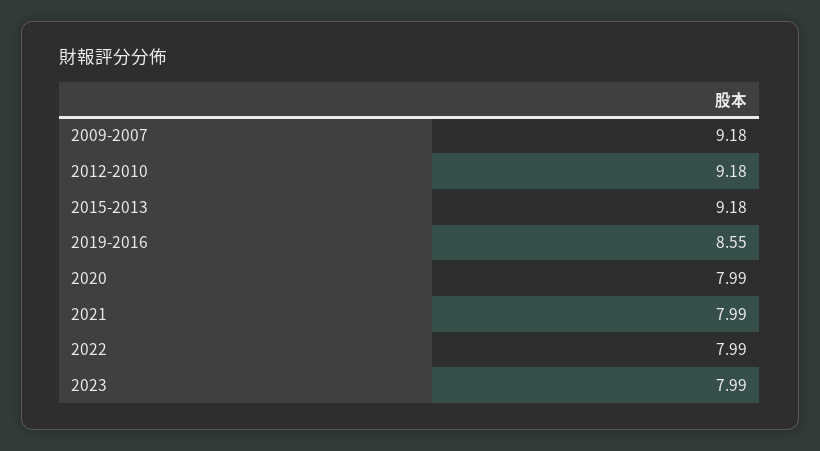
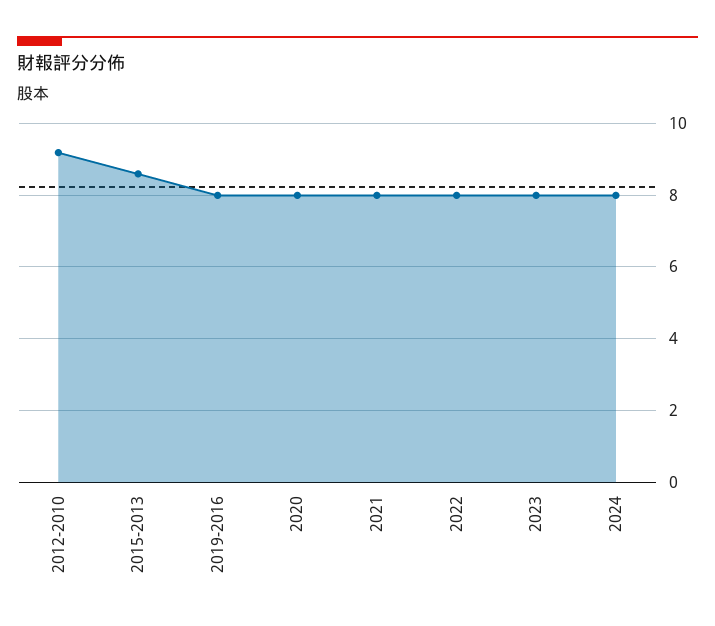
2009-2007: 9.18 -> none
2015-2013: 9.18 -> 8.6
2019-2016: 8.55 -> 8
2024: none -> 8

